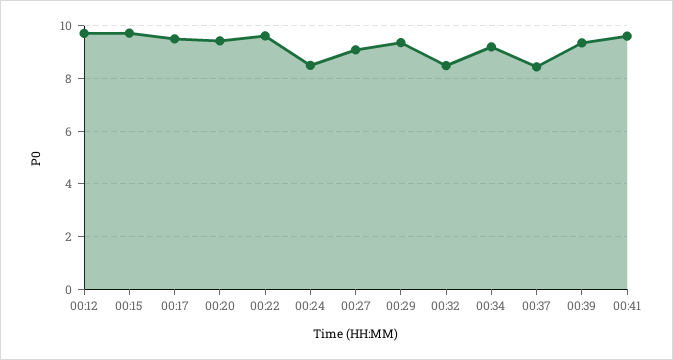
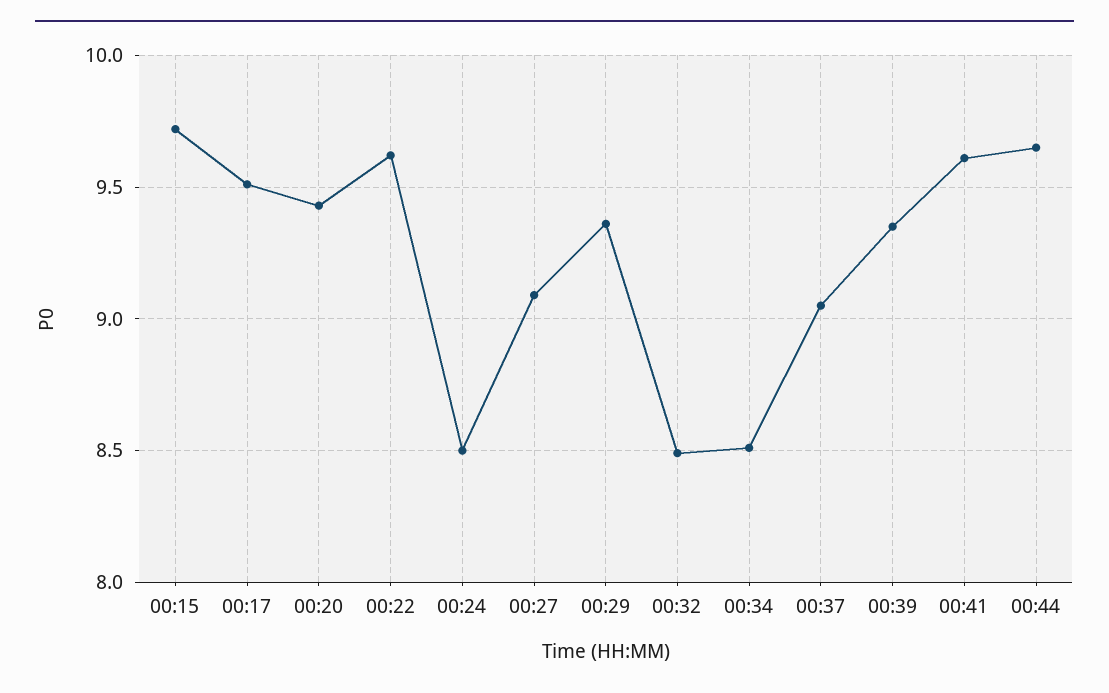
00:12: 9.75 -> none
00:34: 9.25 -> 8.5
00:37: 8.5 -> 9.05
00:44: none -> 9.65

